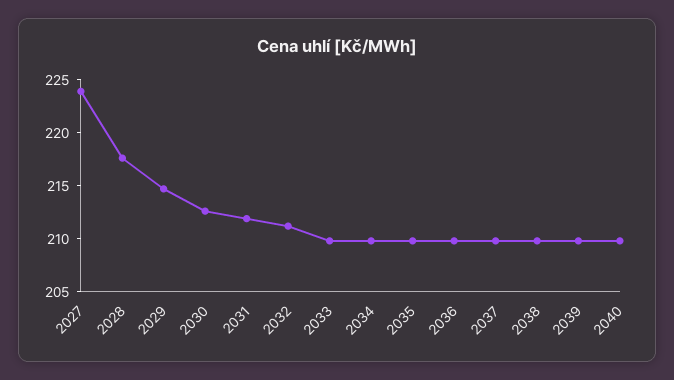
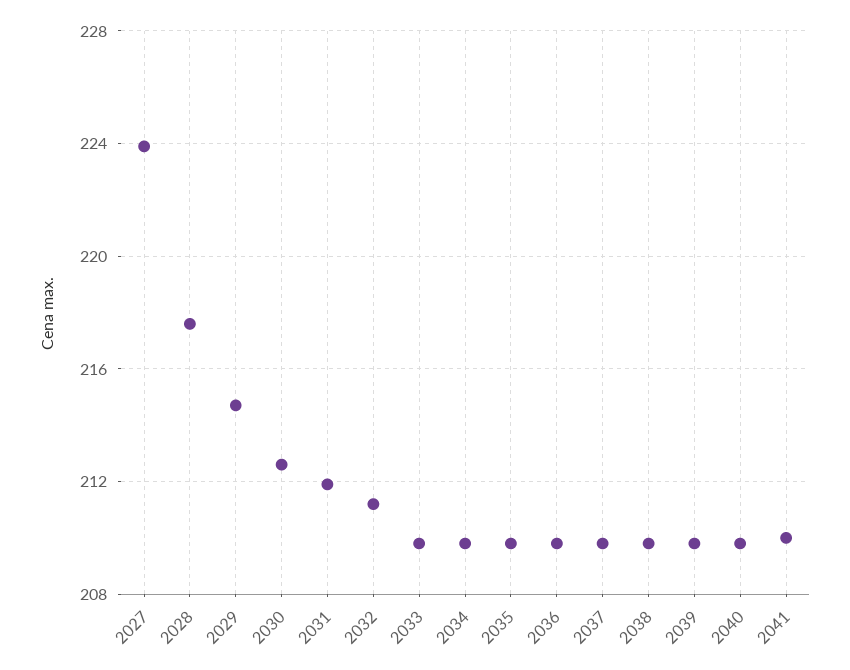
2041: none -> 210

